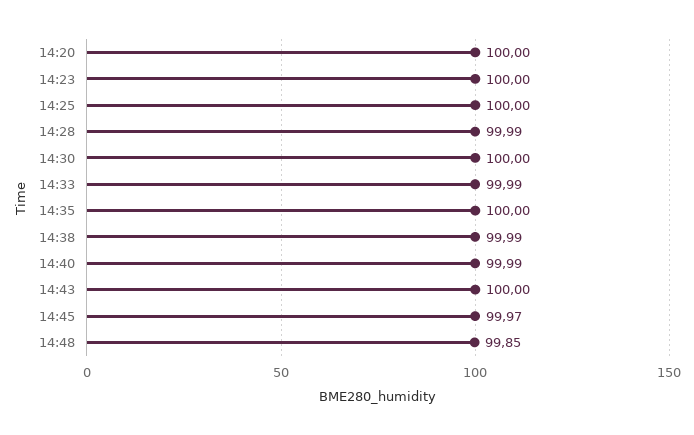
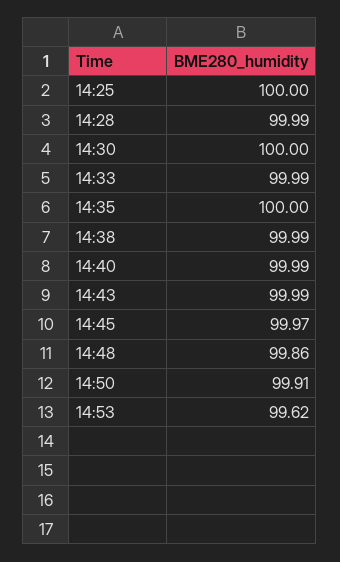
14:20: 100 -> none
14:23: 100 -> none
14:43: 100 -> 99.99
14:48: 99.85 -> 99.86
14:50: none -> 99.91
14:53: none -> 99.62

